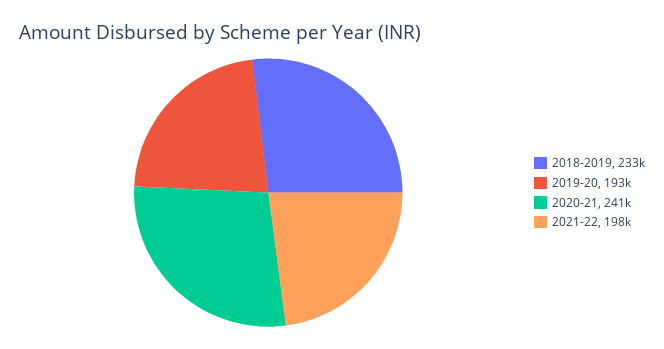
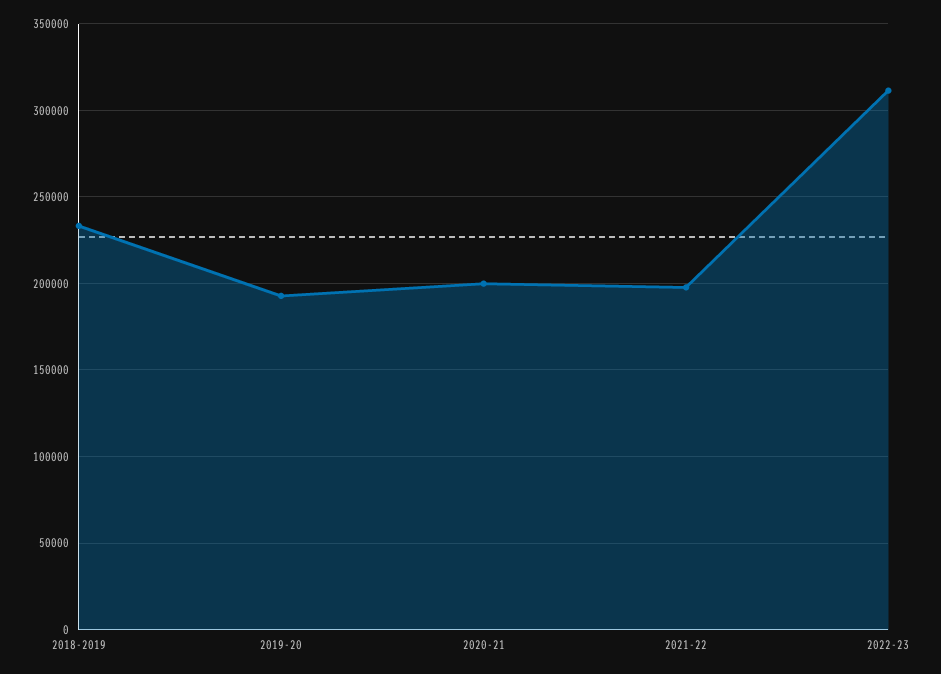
2020-21: 241000 -> 200000
2022-23: none -> 310000

